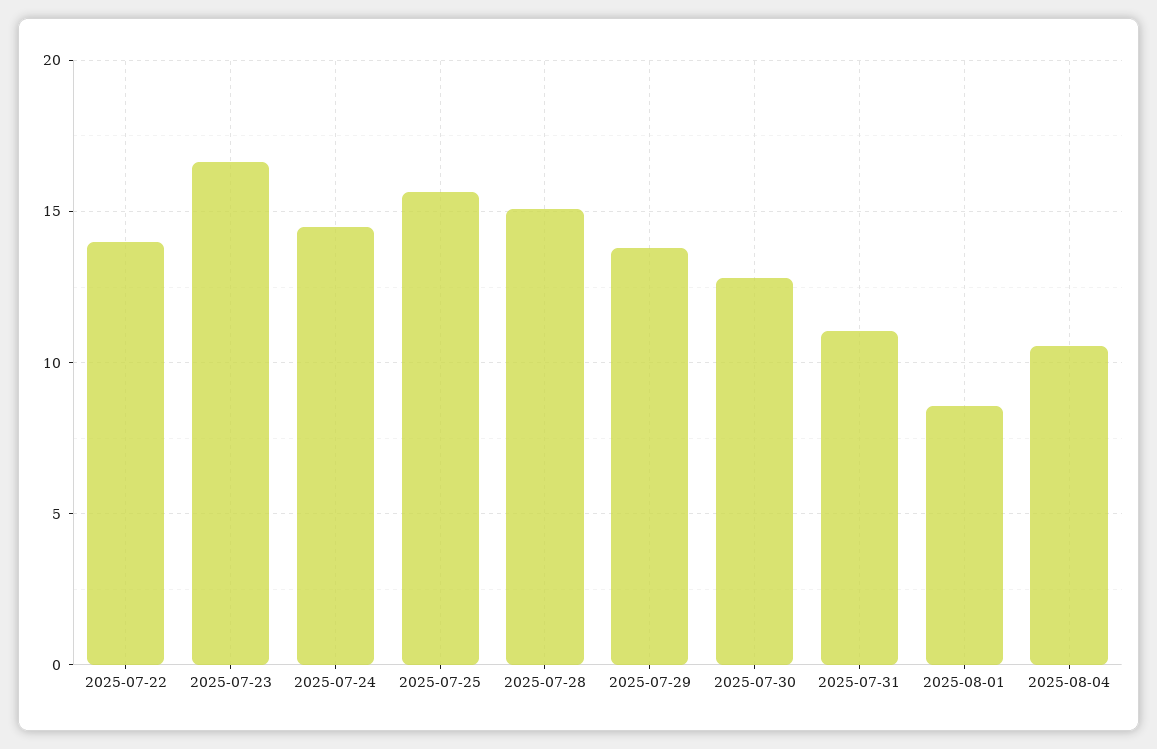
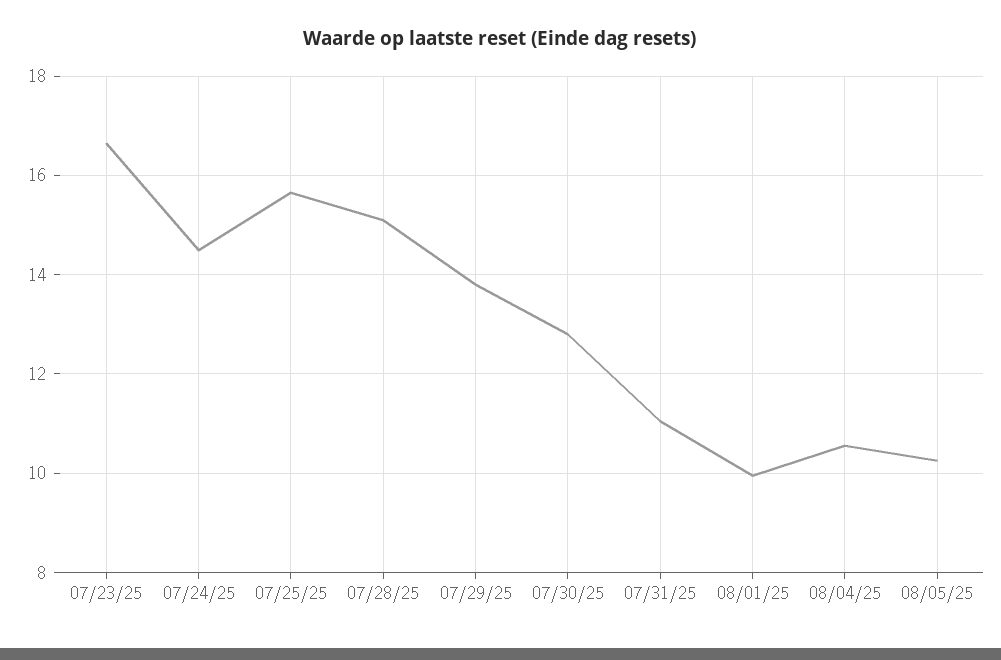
2025-07-22: 14 -> none
2025-08-01: 8.5 -> 10
08/05/25: none -> 10.2

